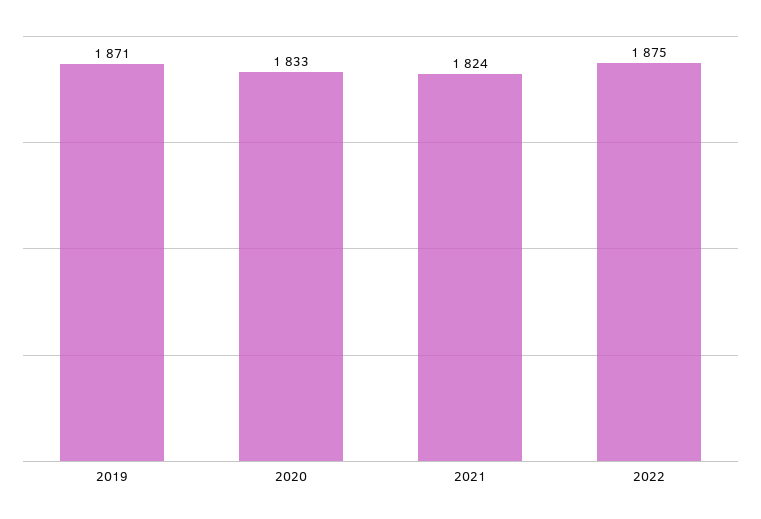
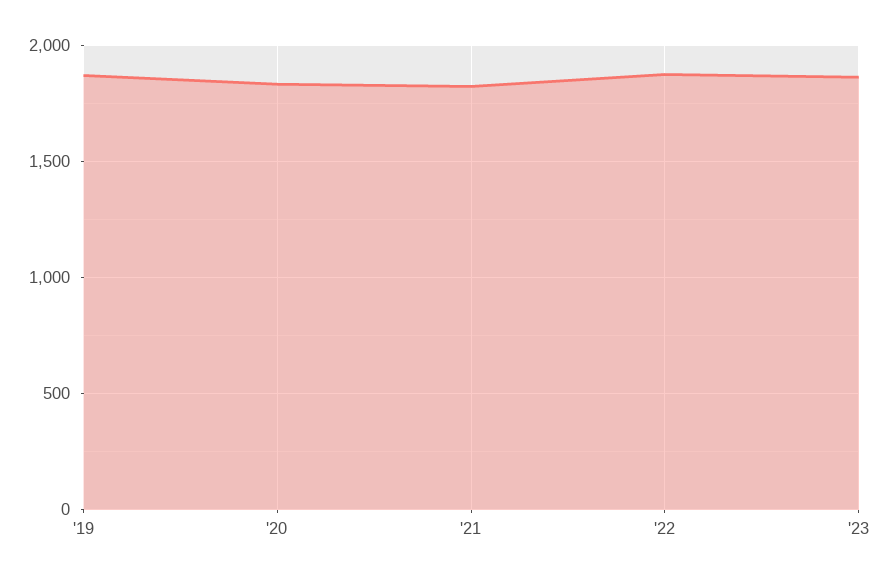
'23: none -> 1850

